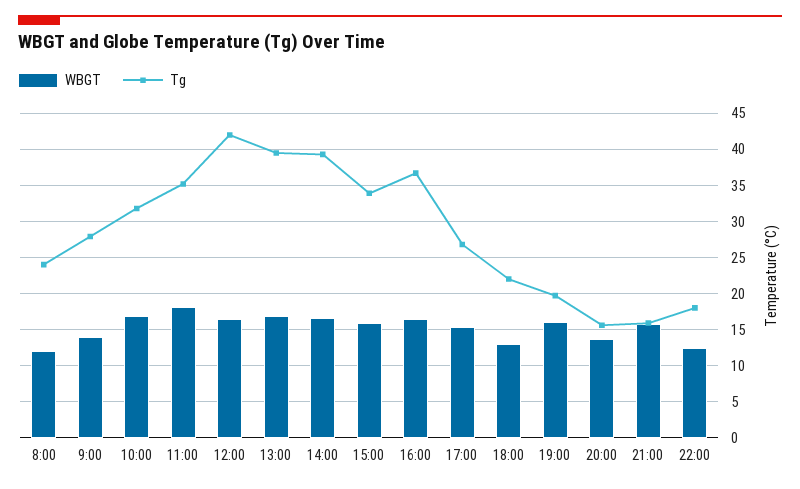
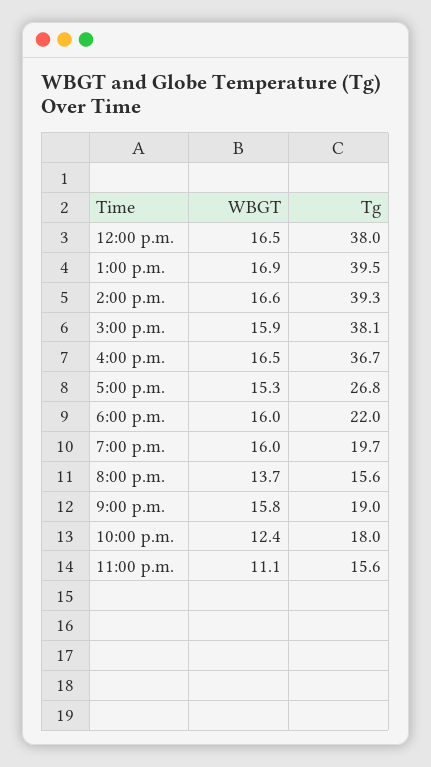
WBGT, 8:00: 12 -> none
Tg, 8:00: 24 -> none
WBGT, 9:00: 14 -> none
Tg, 9:00: 28 -> none
WBGT, 10:00: 17 -> none
Tg, 10:00: 32 -> none
WBGT, 11:00: 18 -> none
Tg, 11:00: 35 -> none
Tg, 12:00: 42 -> 38
Tg, 15:00: 34 -> 38.1
WBGT, 18:00: 13 -> 16
Tg, 21:00: 16 -> 19
WBGT, 11:00 p.m.: none -> 11.1
Tg, 11:00 p.m.: none -> 15.6

